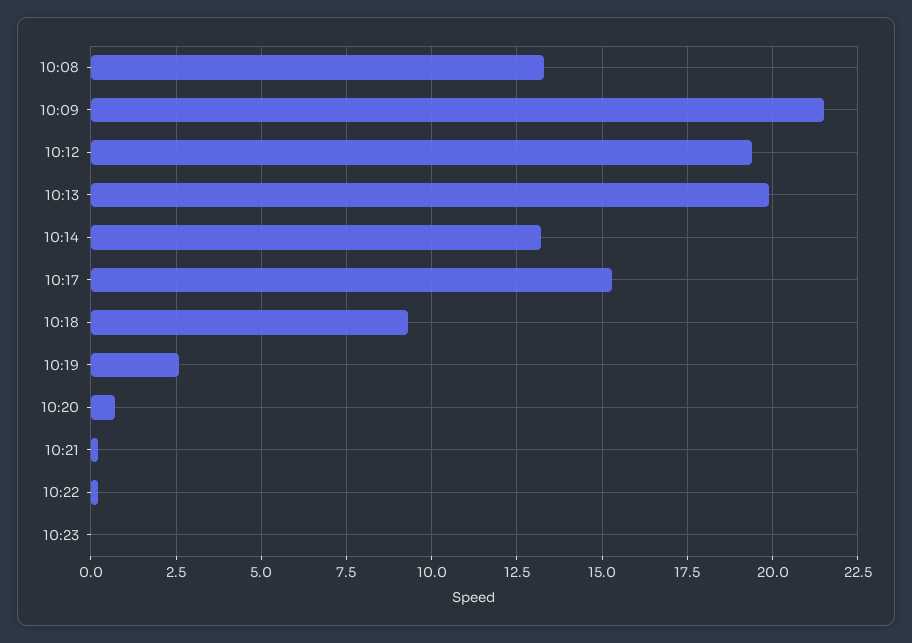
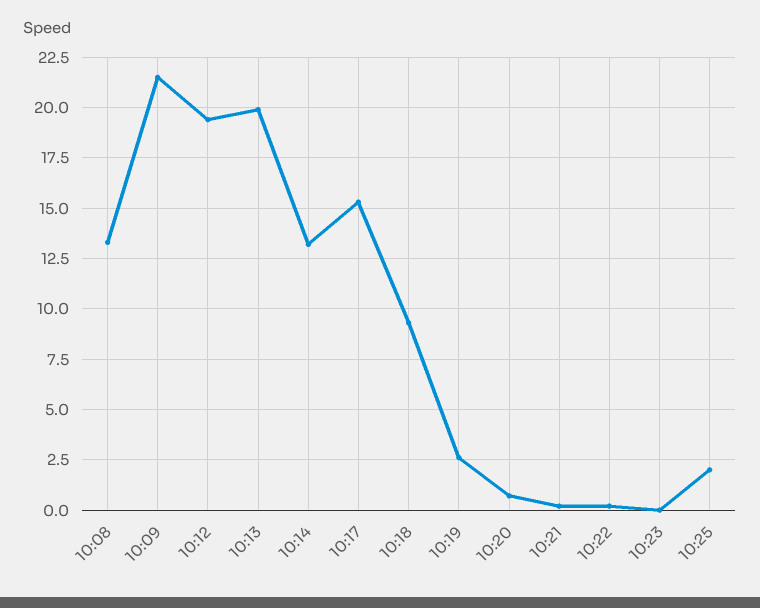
10:25: none -> 2

